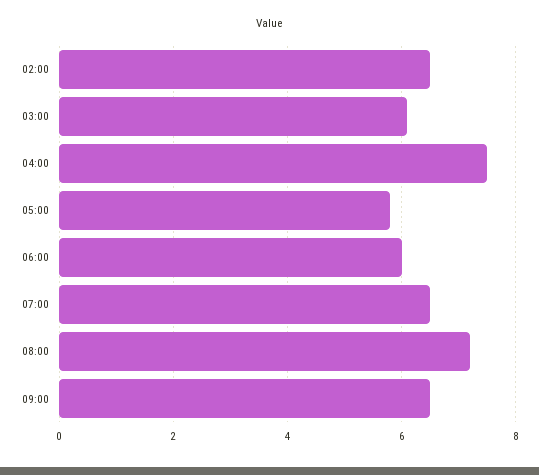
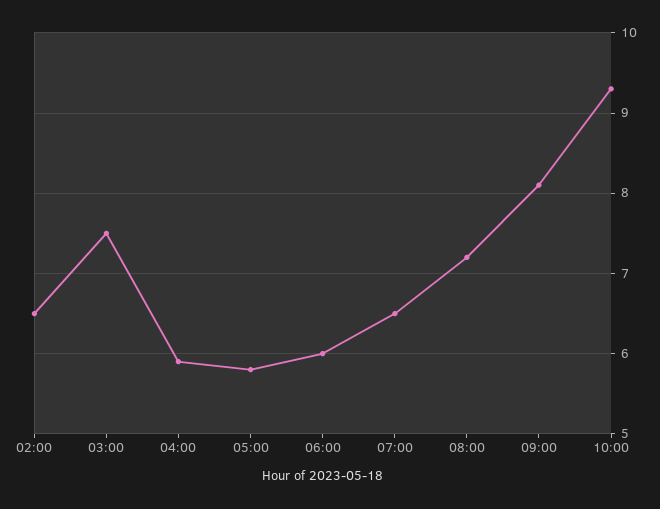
03:00: 6 -> 7.5
04:00: 7.5 -> 5.9
09:00: 6.5 -> 8.1
10:00: none -> 9.3

